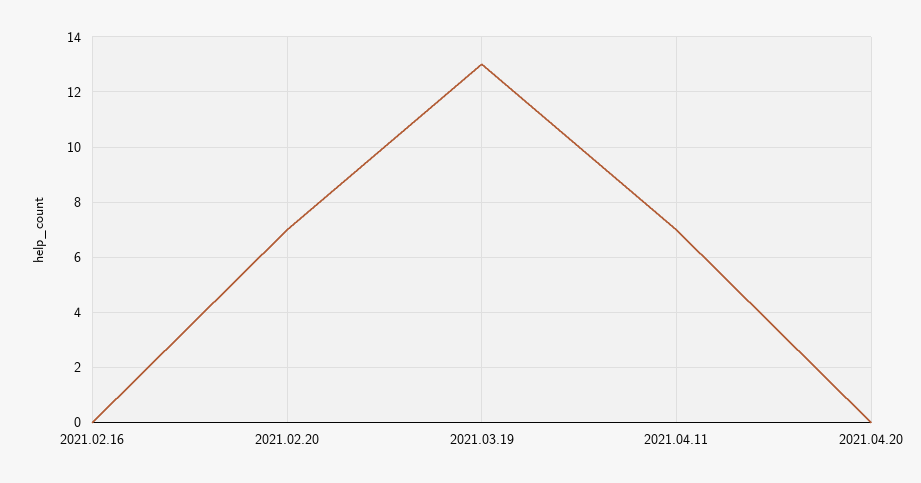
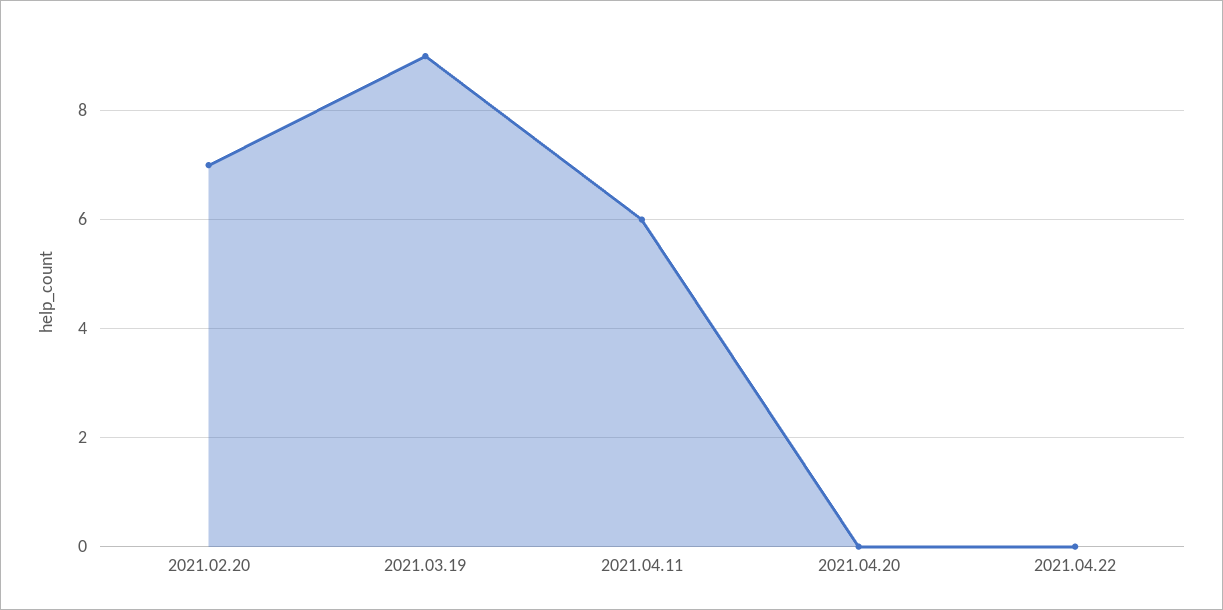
2021.02.16: 0 -> none
2021.03.19: 13 -> 9
2021.04.11: 7 -> 6
2021.04.22: none -> 0

